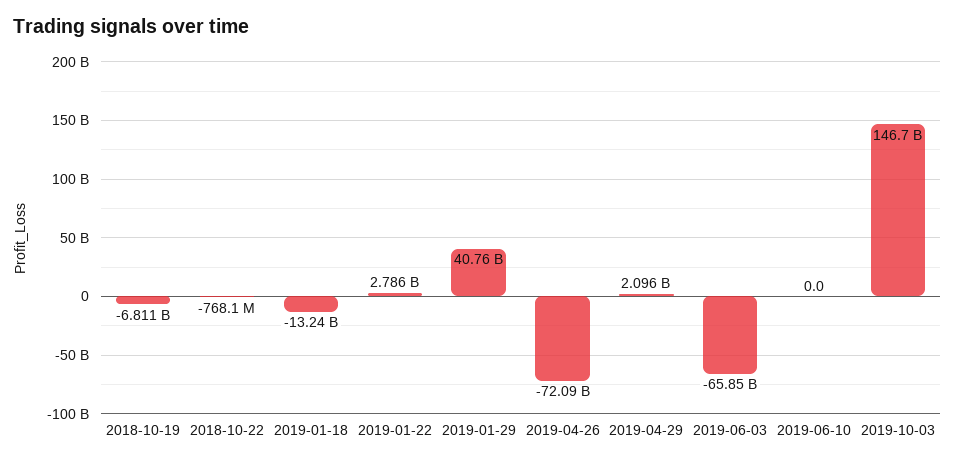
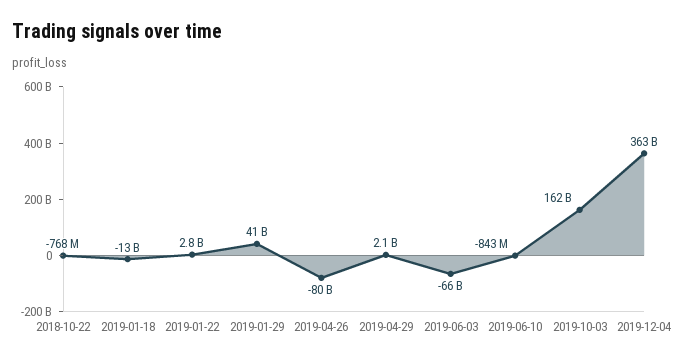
2018-10-19: -6811000000 -> none
2019-04-26: -72090000000 -> -80000000000
2019-06-10: 0 -> -843000000
2019-10-03: 146700000000 -> 162000000000
2019-12-04: none -> 363000000000

